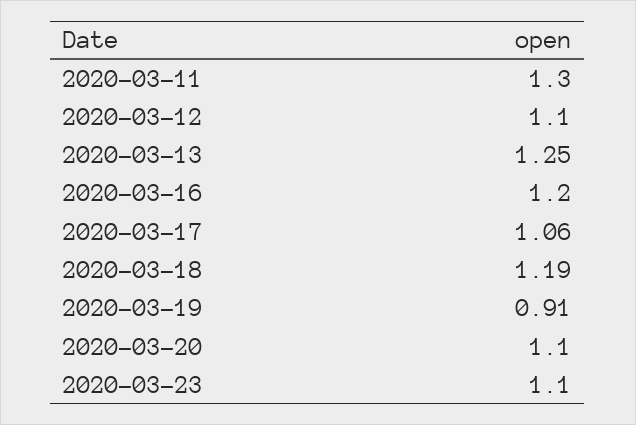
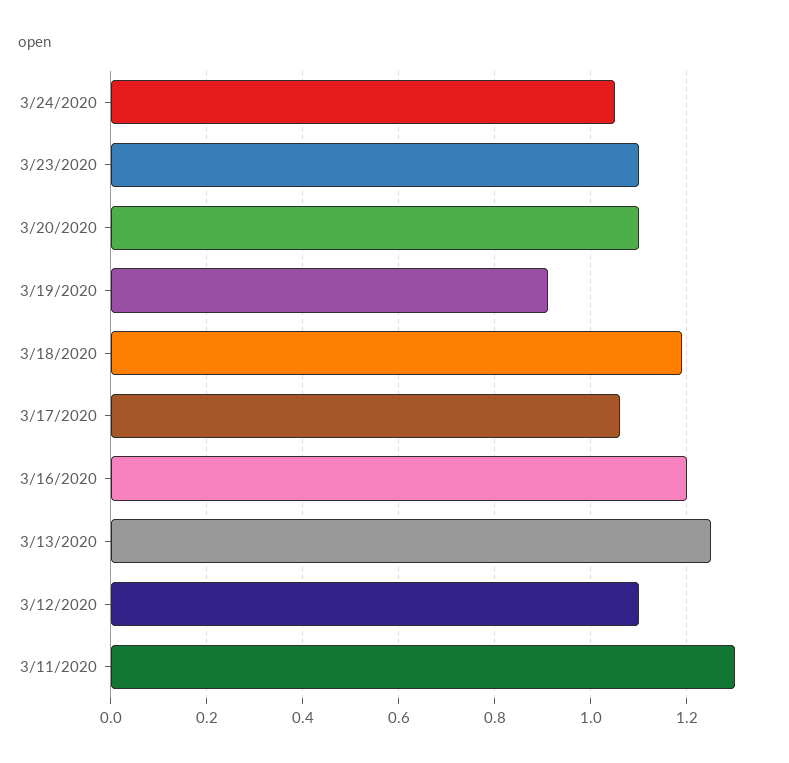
3/24/2020: none -> 1.05

